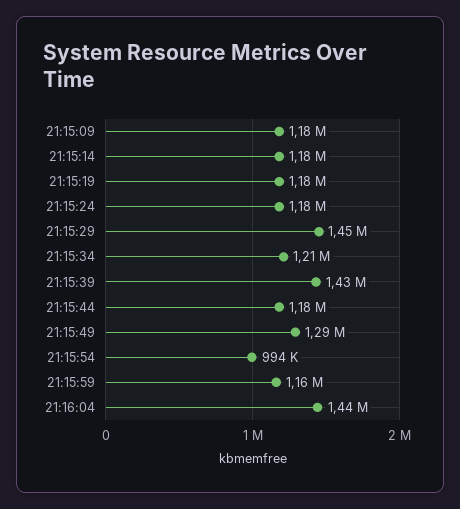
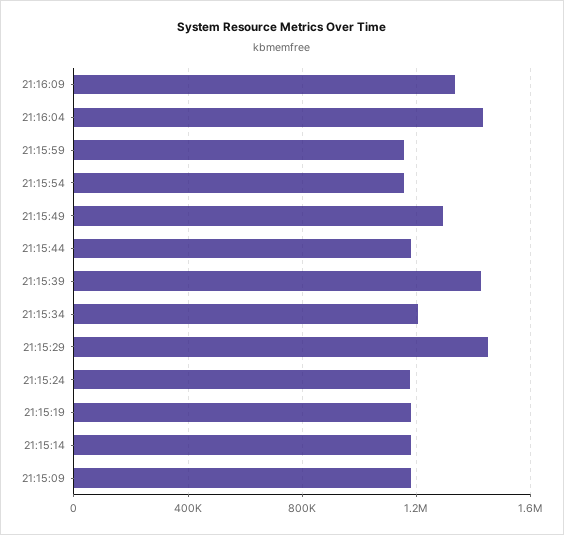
21:15:54: 994000 -> 1150000
21:16:09: none -> 1350000

